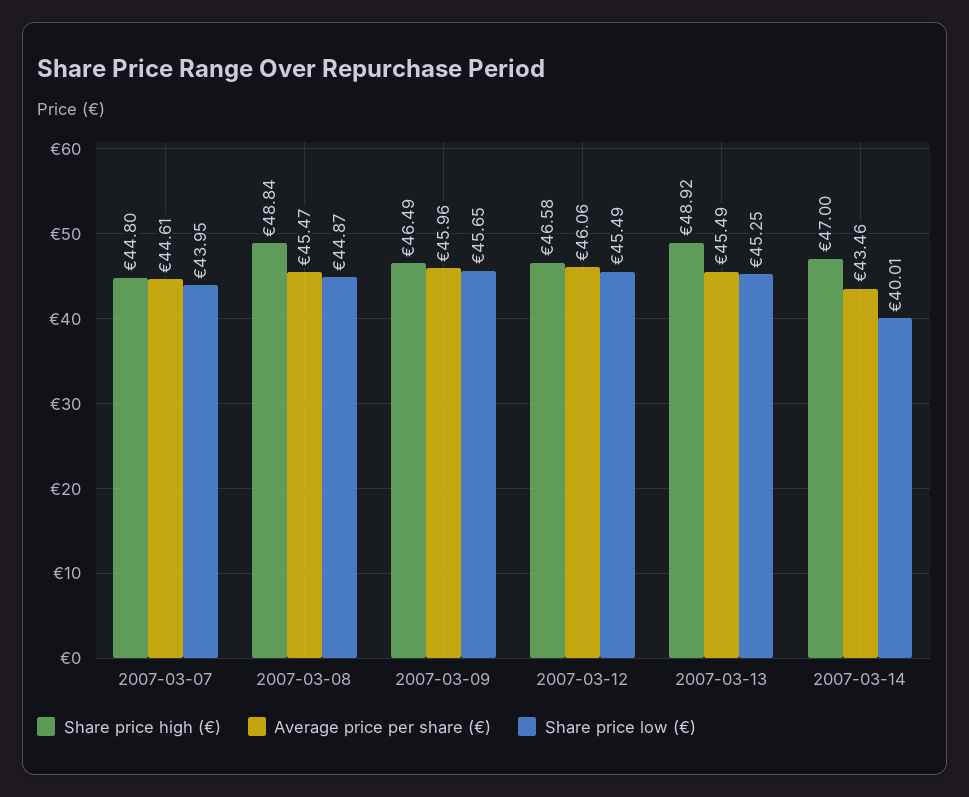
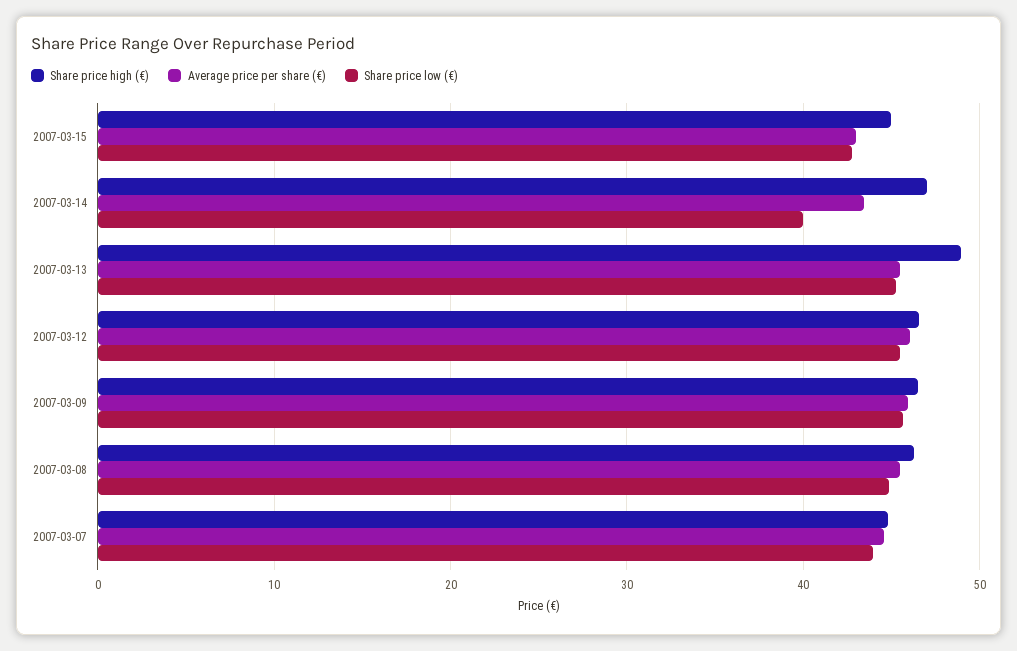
Share price high (€), 2007-03-08: 48.84 -> 46
Share price high (€), 2007-03-15: none -> 45
Average price per share (€), 2007-03-15: none -> 43
Share price low (€), 2007-03-15: none -> 43

